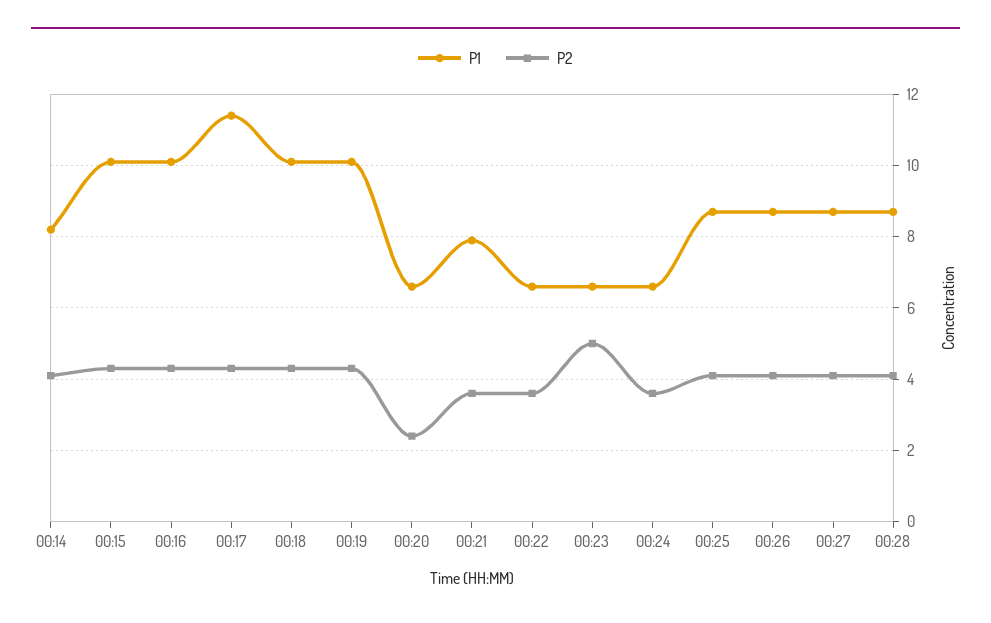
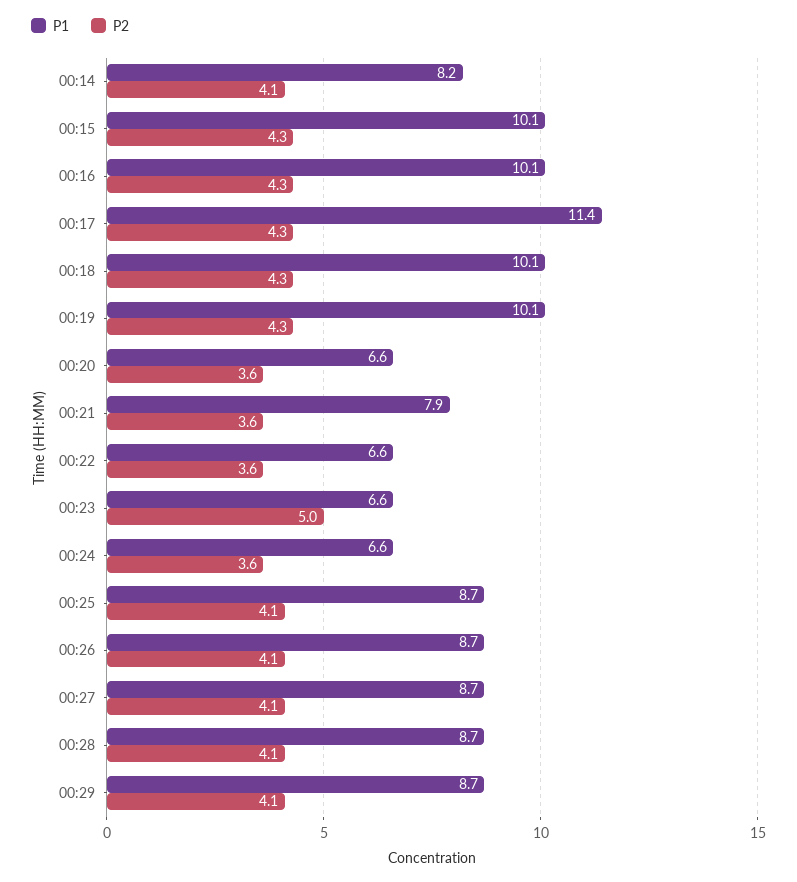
P2, 00:20: 2.5 -> 3.6
P1, 00:29: none -> 8.7
P2, 00:29: none -> 4.1

